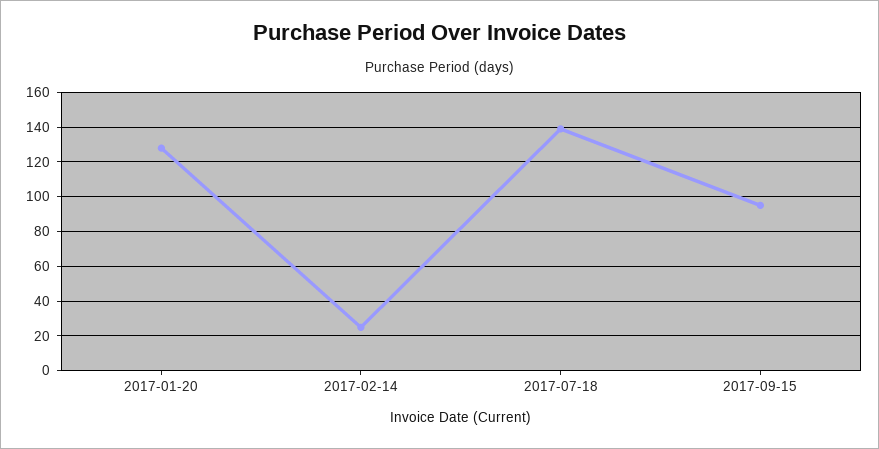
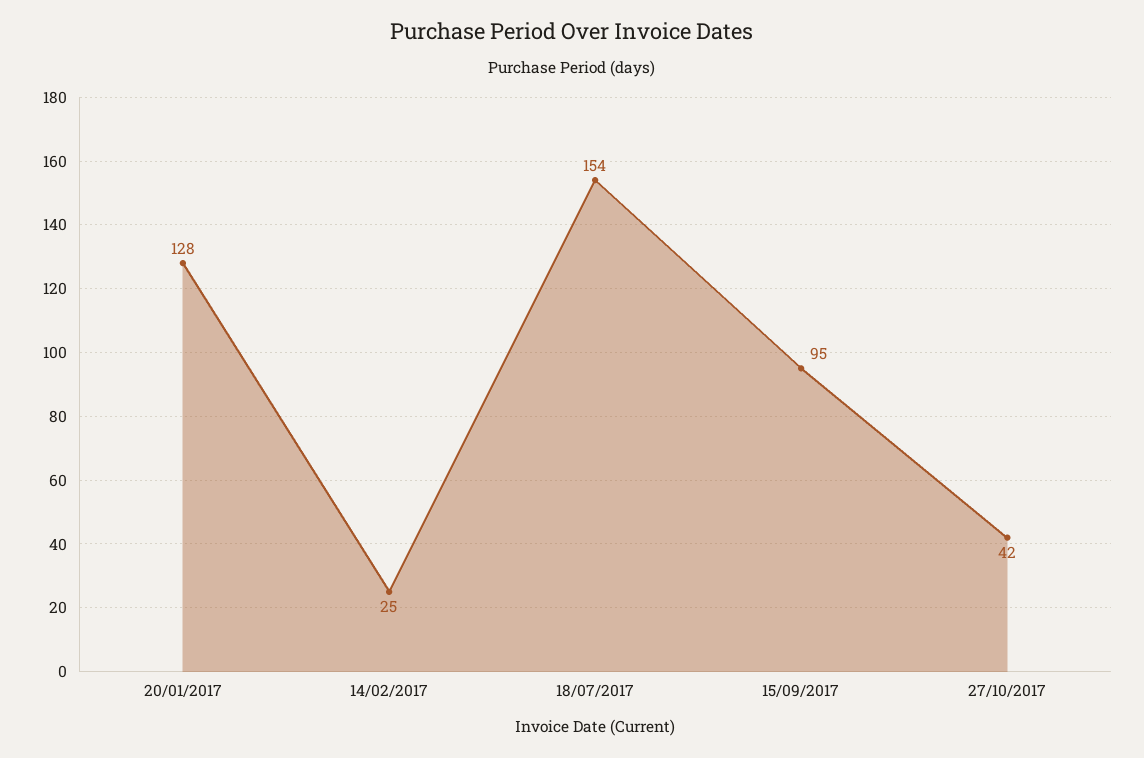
2017-07-18: 140 -> 154
27/10/2017: none -> 42

